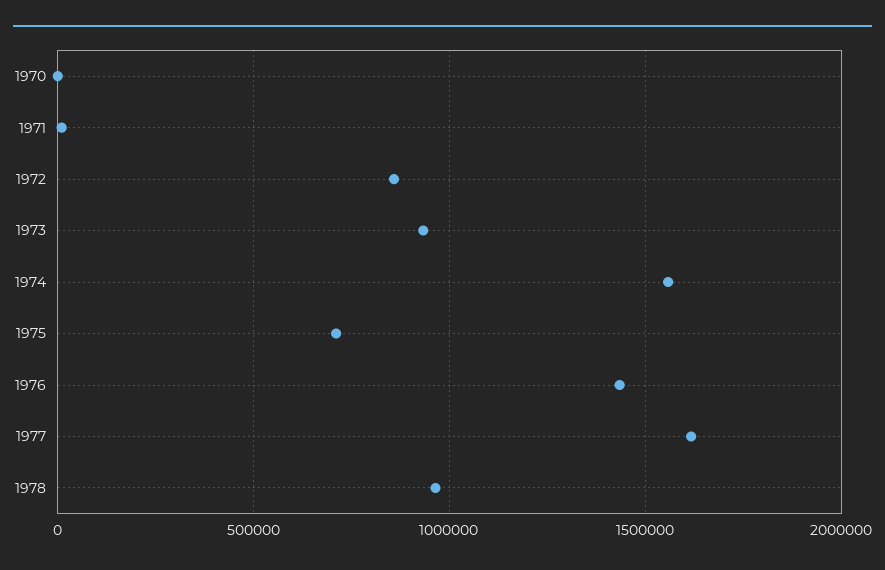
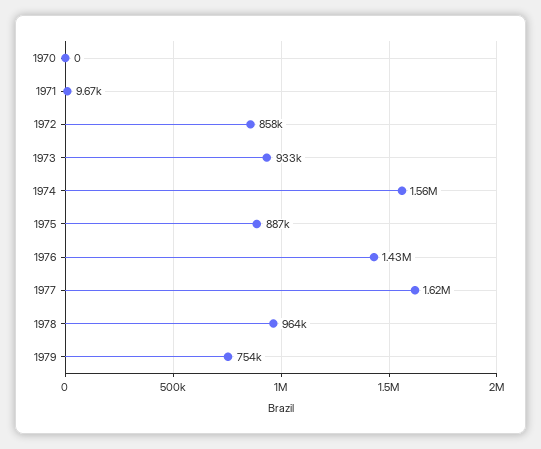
1975: 700000 -> 887000
1979: none -> 754000

